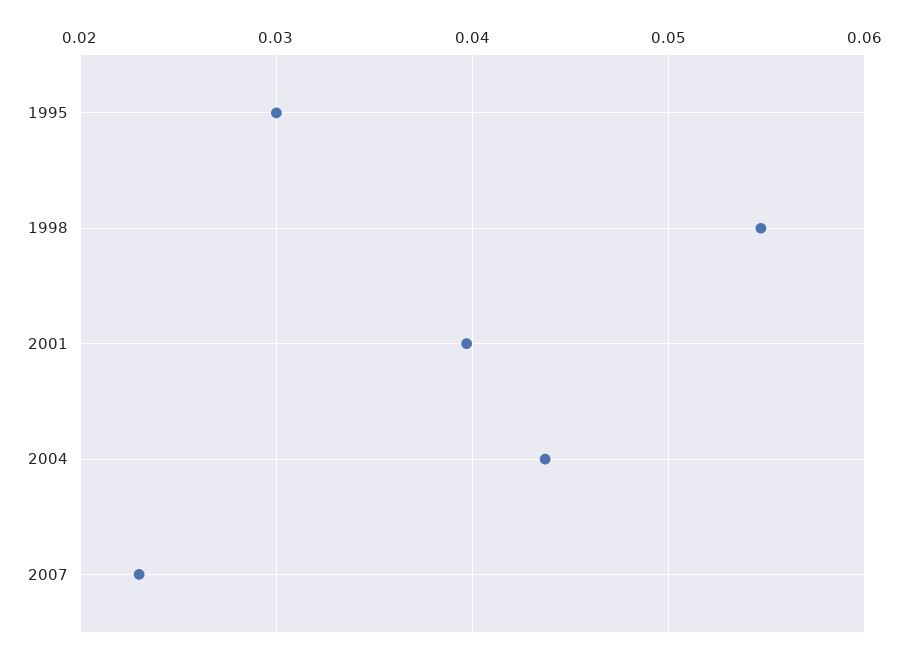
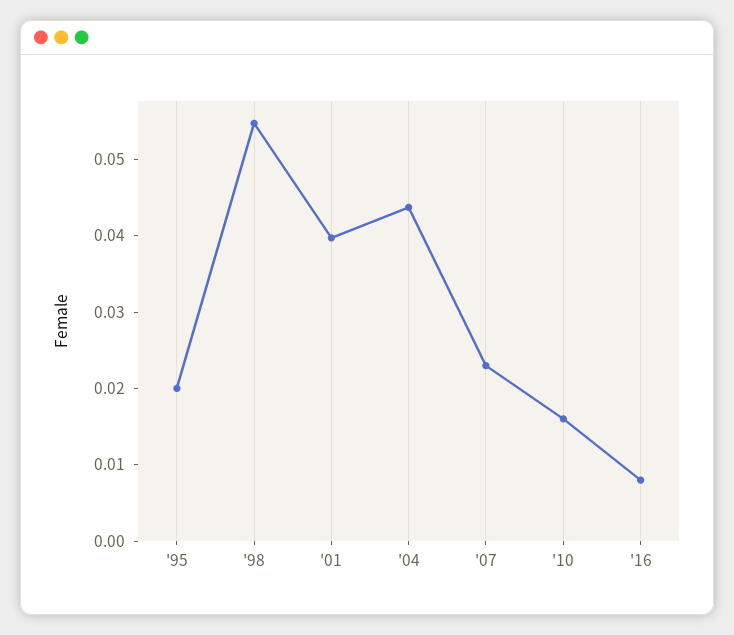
1995: 0.03 -> 0.02
'10: none -> 0.016
'16: none -> 0.008

